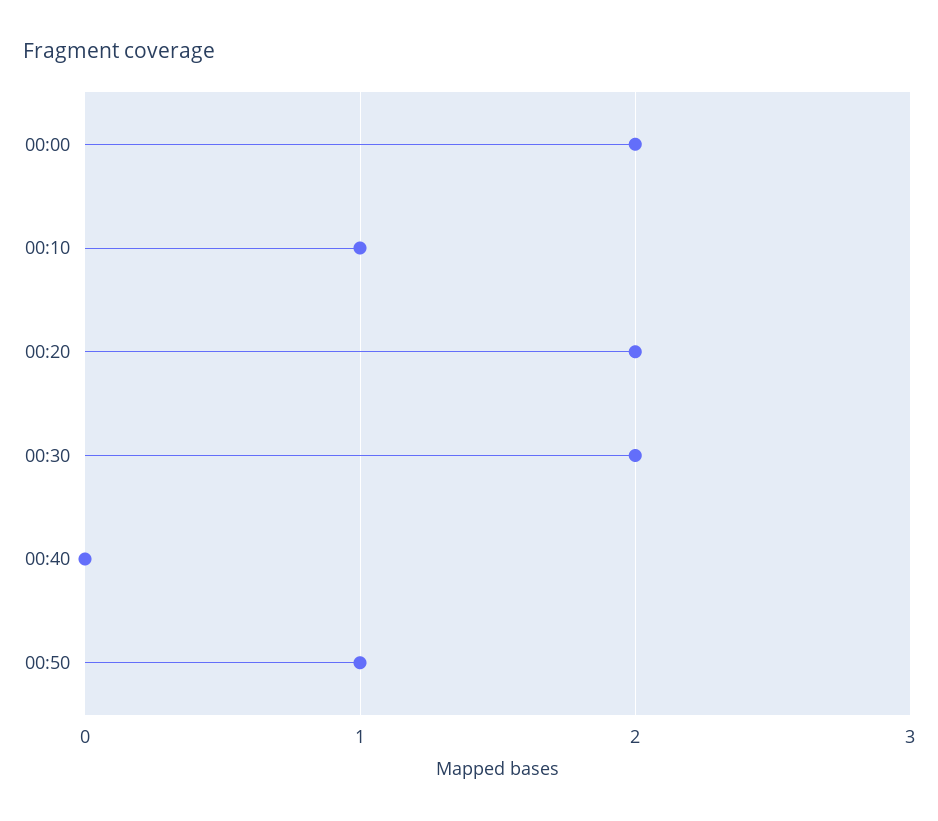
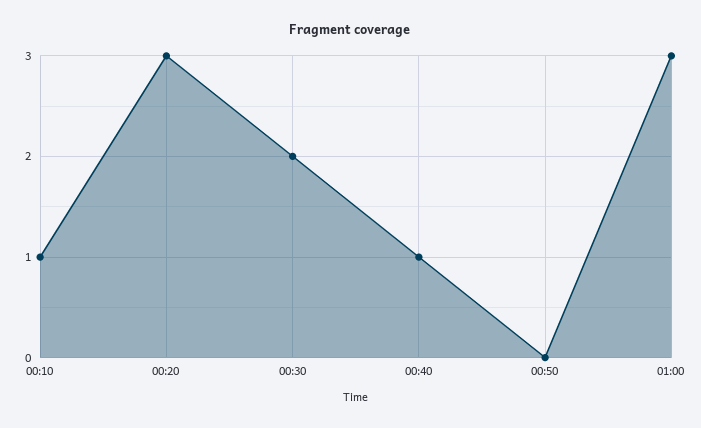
00:00: 2 -> none
00:20: 2 -> 3
00:40: 0 -> 1
00:50: 1 -> 0
01:00: none -> 3

